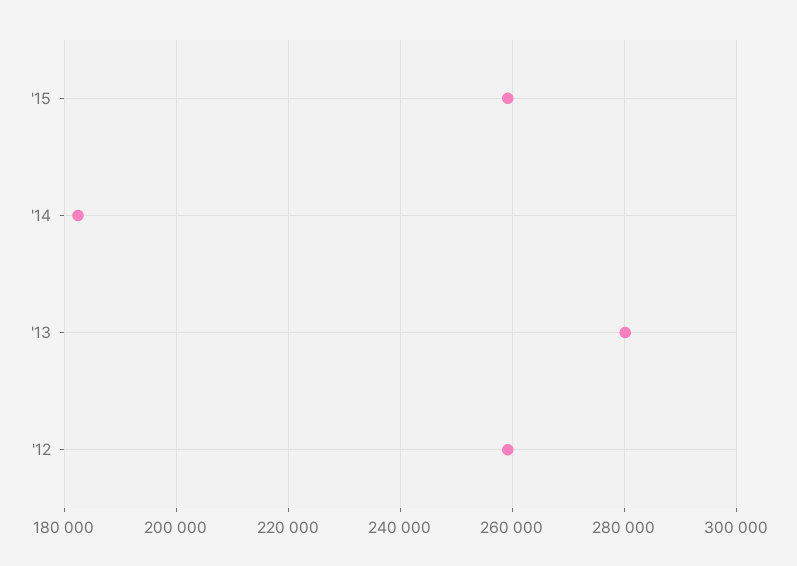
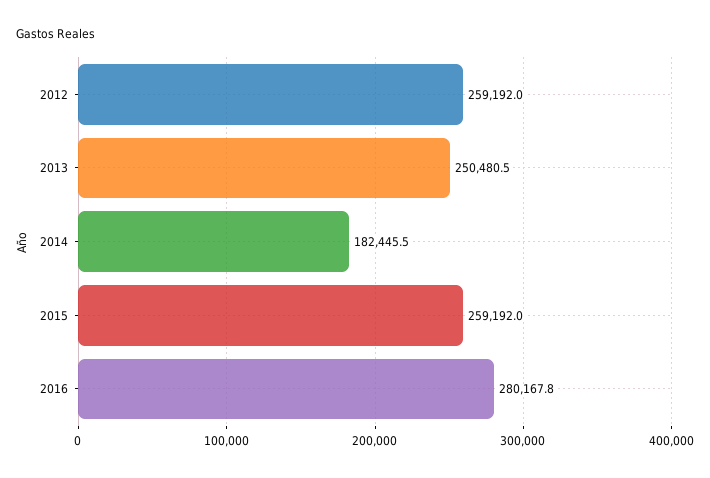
'13: 280000 -> 250480.5
2016: none -> 280167.8

